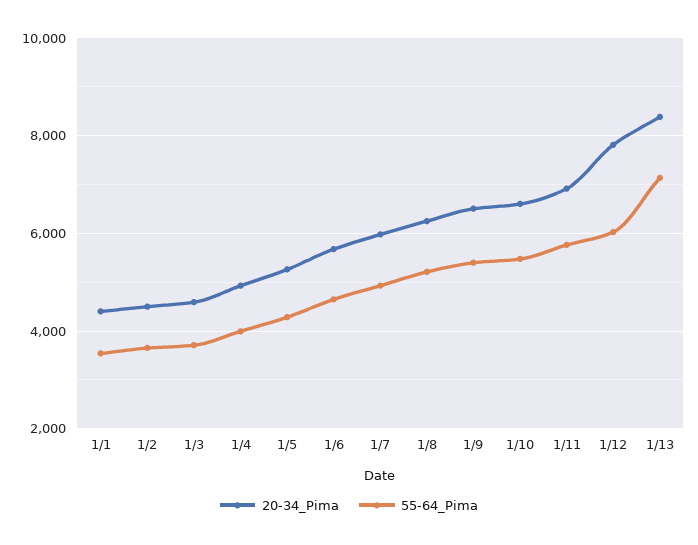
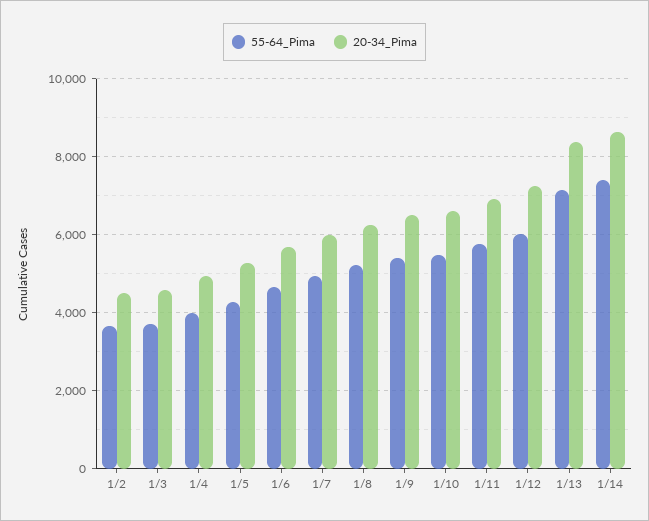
20-34_Pima, 1/1: 4400 -> none
55-64_Pima, 1/1: 3600 -> none
20-34_Pima, 1/12: 7800 -> 7200
55-64_Pima, 1/14: none -> 7400
20-34_Pima, 1/14: none -> 8600

